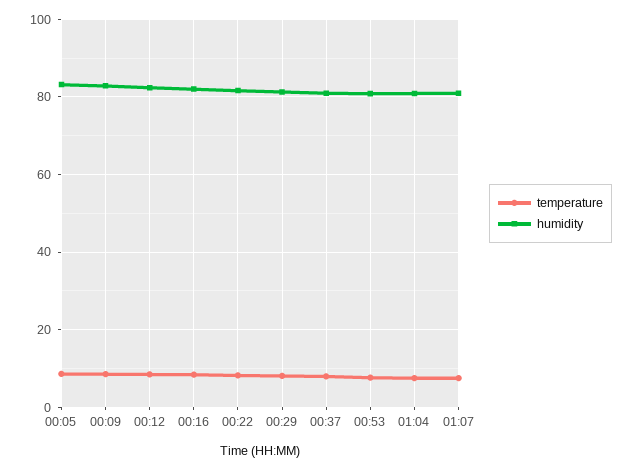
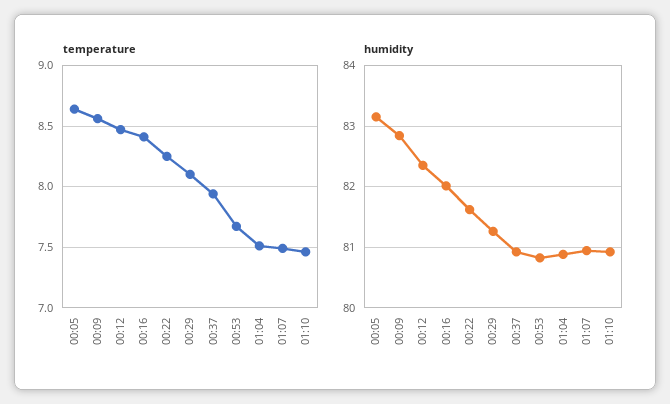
temperature, 01:10: none -> 7.45
humidity, 01:10: none -> 80.9

